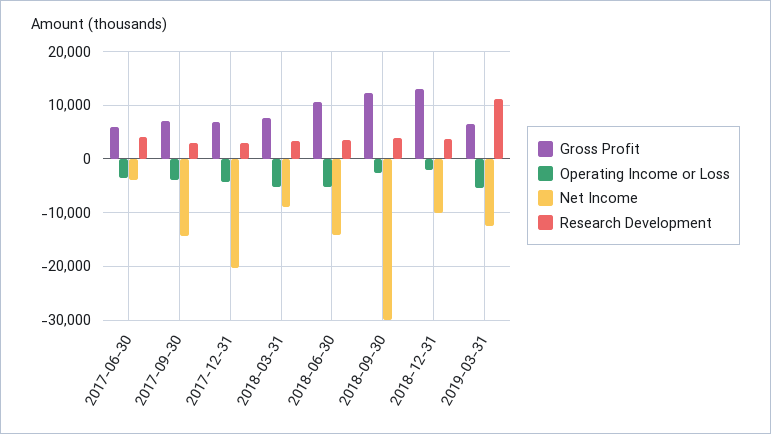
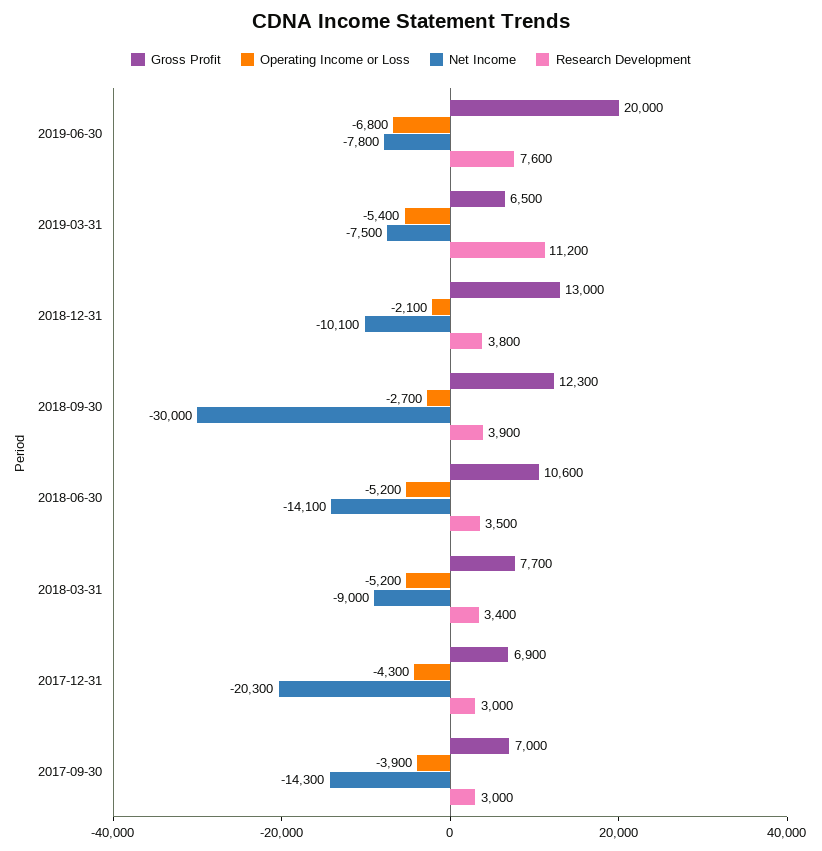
Gross Profit, 2017-06-30: 6000 -> none
Operating Income or Loss, 2017-06-30: -4000 -> none
Net Income, 2017-06-30: -4000 -> none
Research Development, 2017-06-30: 4000 -> none
Net Income, 2019-03-31: -12000 -> -7500
Gross Profit, 2019-06-30: none -> 20000
Operating Income or Loss, 2019-06-30: none -> -6800
Net Income, 2019-06-30: none -> -7800
Research Development, 2019-06-30: none -> 7600

